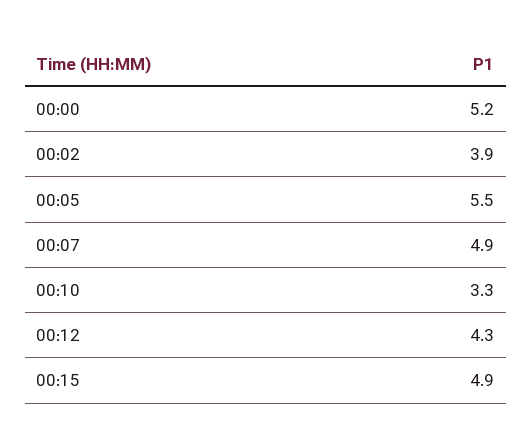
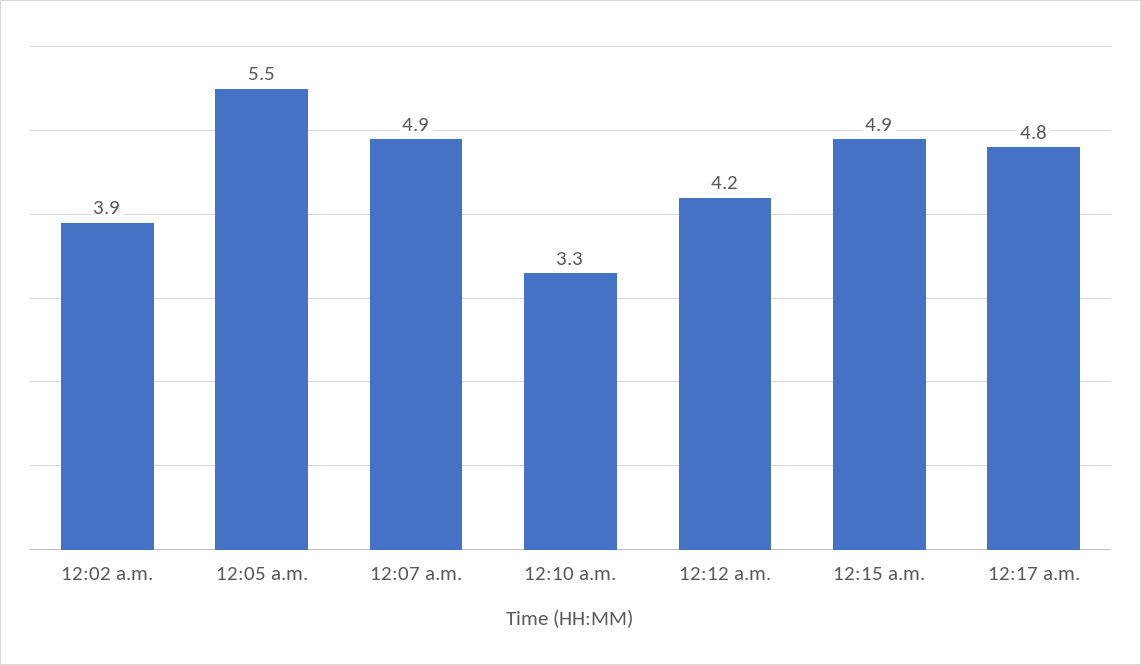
00:00: 5.2 -> none
00:12: 4.3 -> 4.2
12:17 a.m.: none -> 4.8

